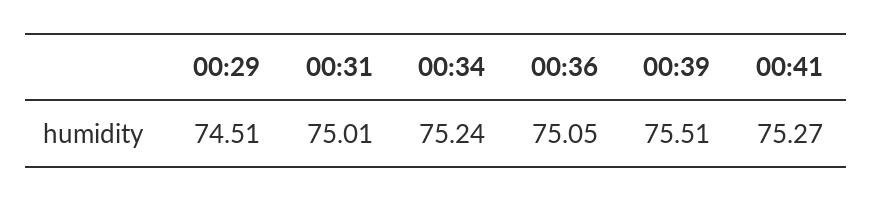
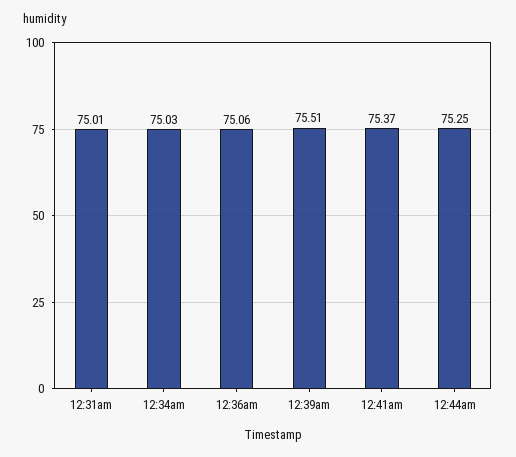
00:29: 74.51 -> none
00:34: 75.24 -> 75.03
00:36: 75.05 -> 75.06
00:41: 75.27 -> 75.37
12:44am: none -> 75.25

